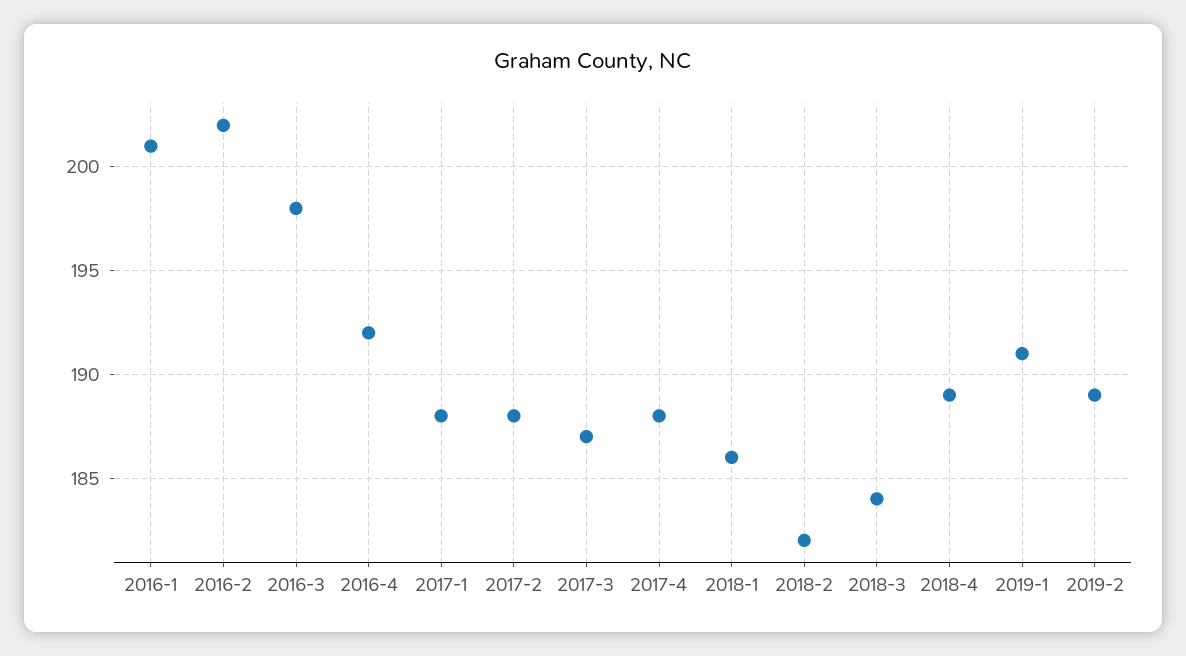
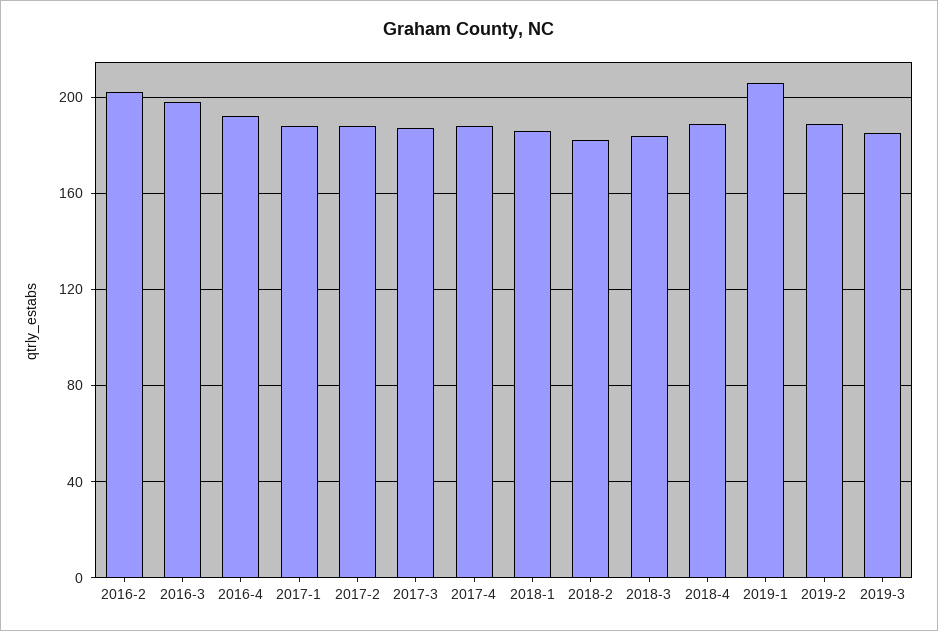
2016-1: 201 -> none
2019-1: 191 -> 205
2019-3: none -> 185

